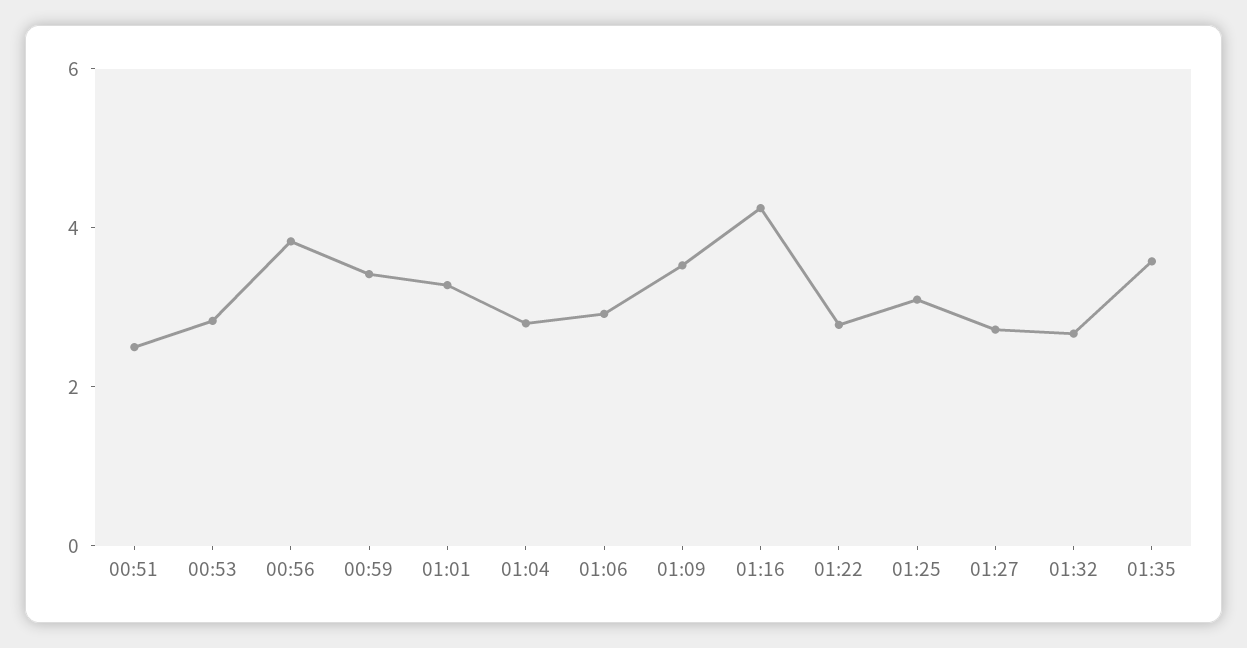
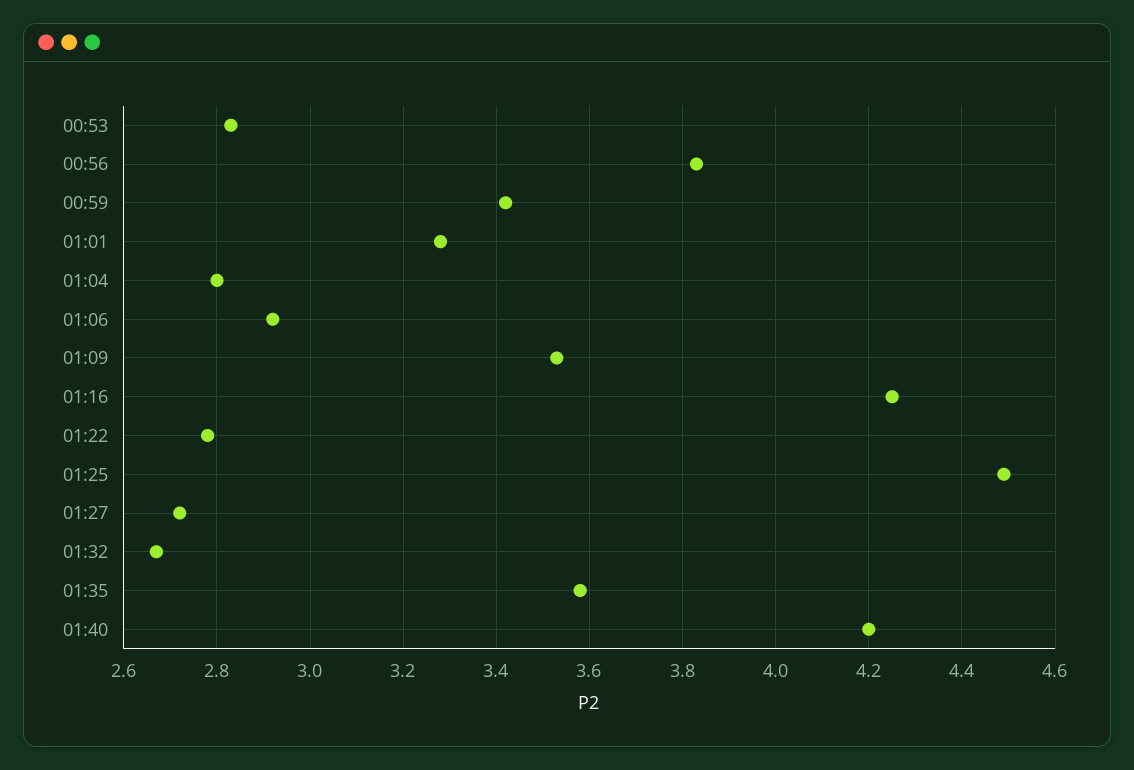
00:51: 2.5 -> none
01:25: 3 -> 4.5
01:40: none -> 4.2

